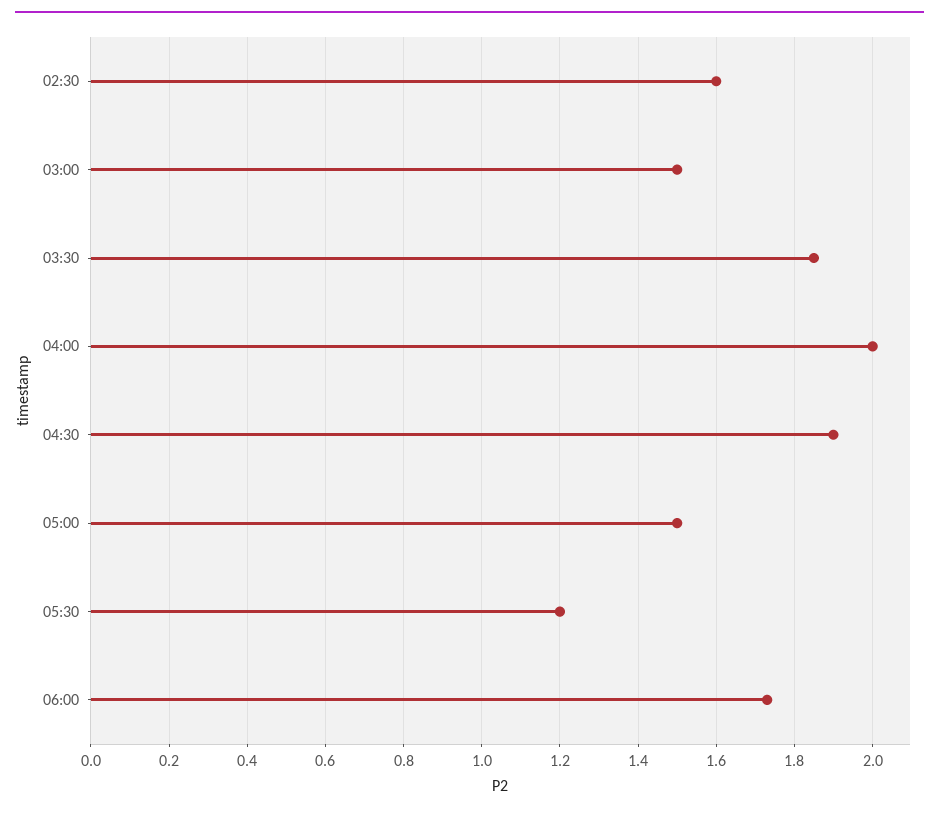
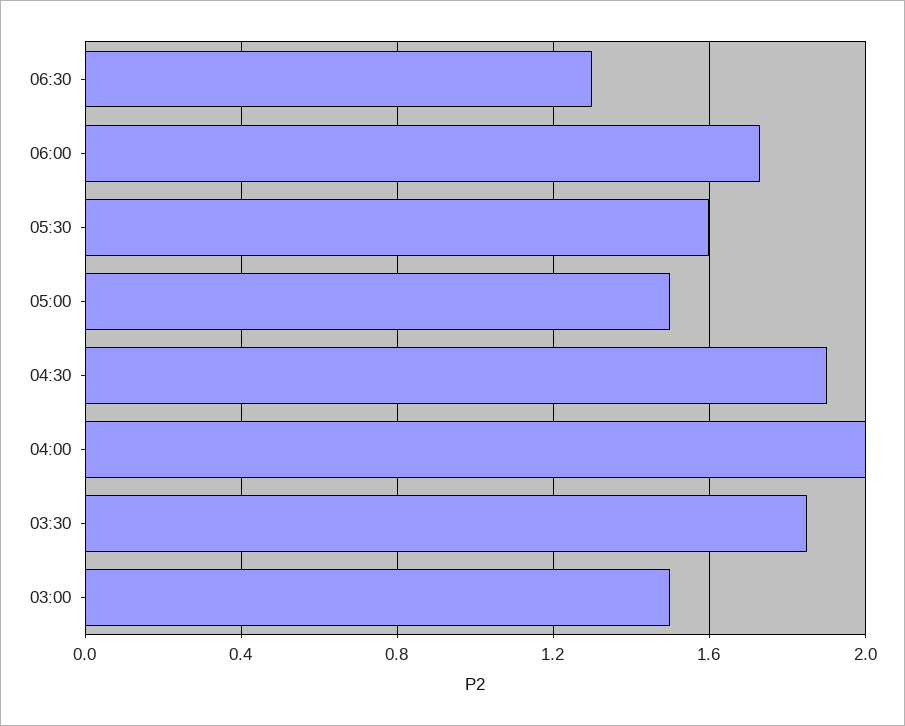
02:30: 1.6 -> none
05:30: 1.2 -> 1.6
06:30: none -> 1.3

